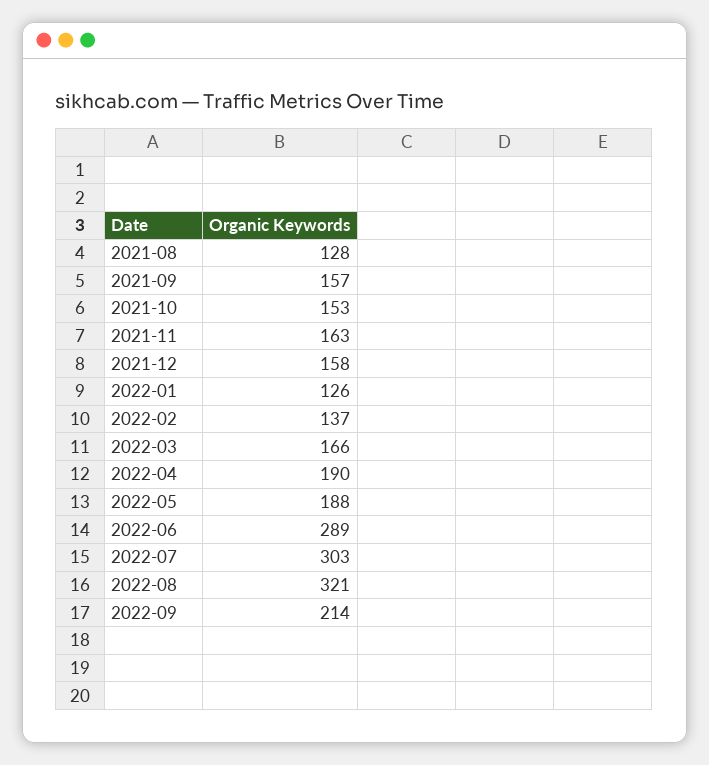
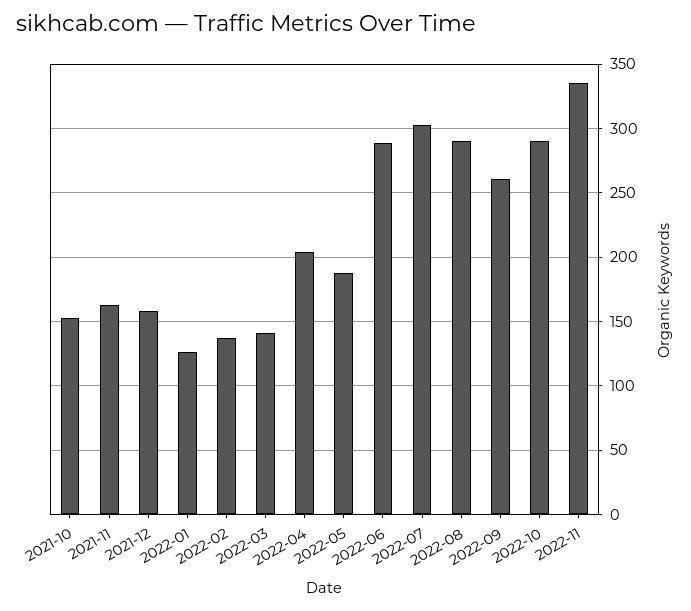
2021-08: 128 -> none
2021-09: 157 -> none
2022-03: 166 -> 140
2022-04: 190 -> 205
2022-08: 321 -> 290
2022-09: 214 -> 260
2022-10: none -> 290
2022-11: none -> 335

